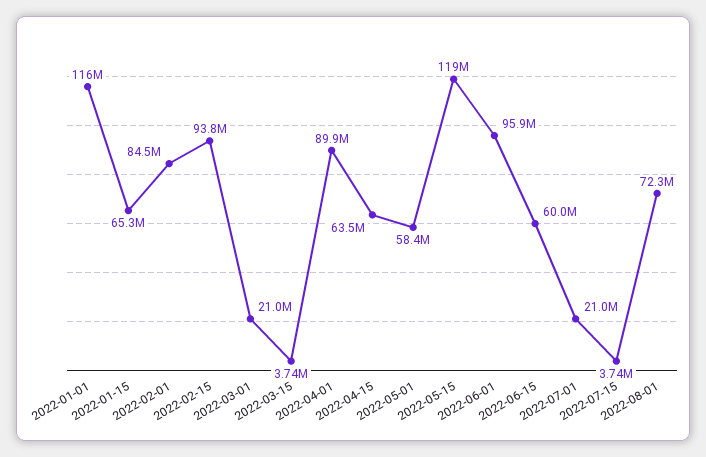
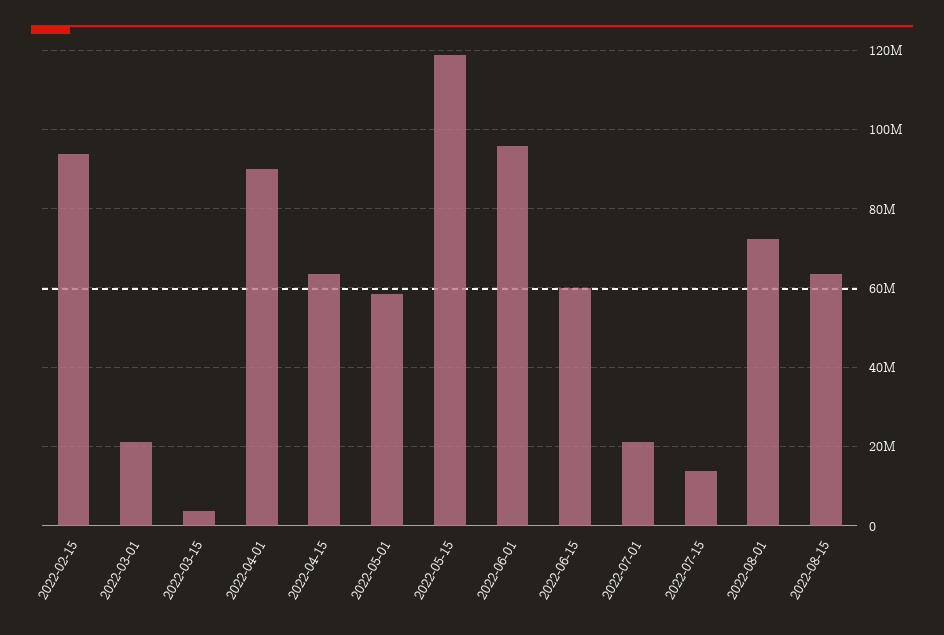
2022-01-01: 116000000 -> none
2022-01-15: 65300000 -> none
2022-02-01: 84500000 -> none
2022-07-15: 3740000 -> 14000000
2022-08-15: none -> 64000000

